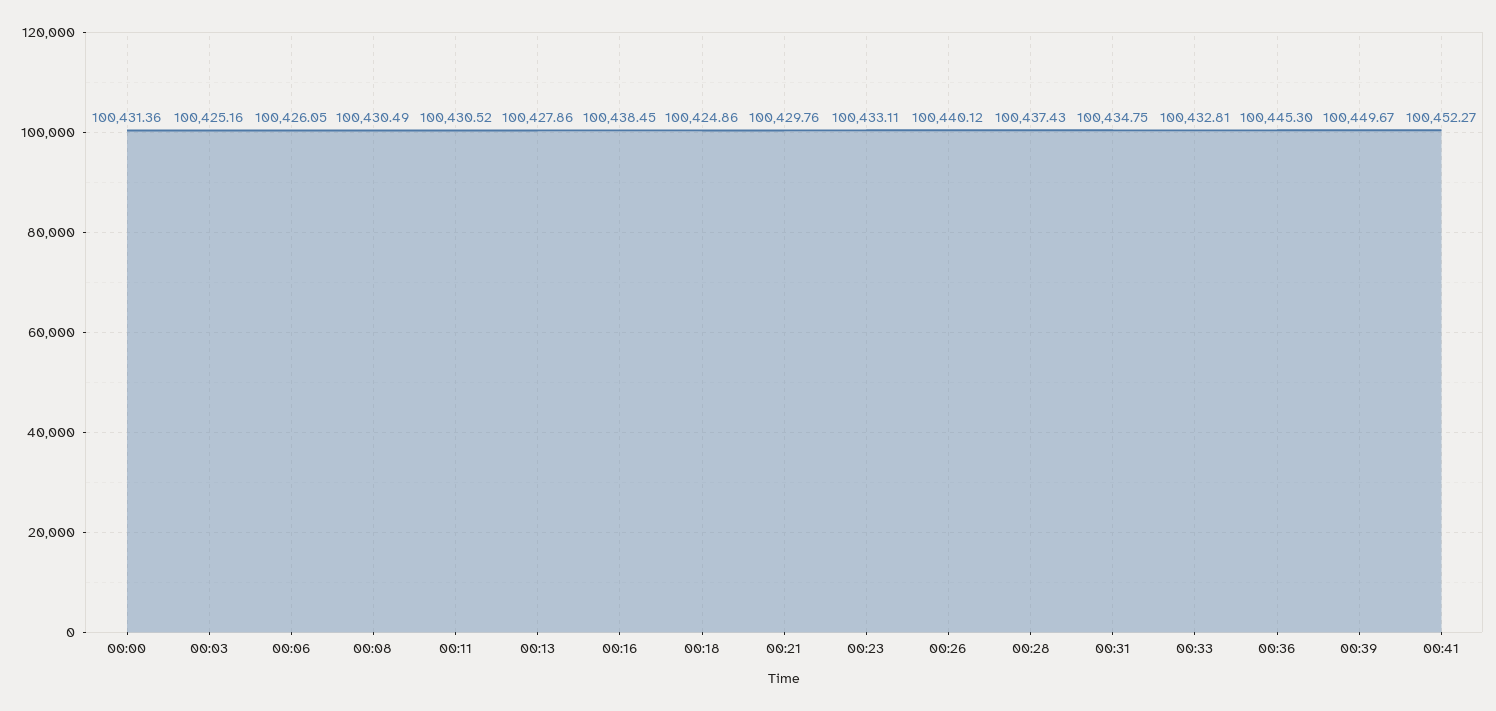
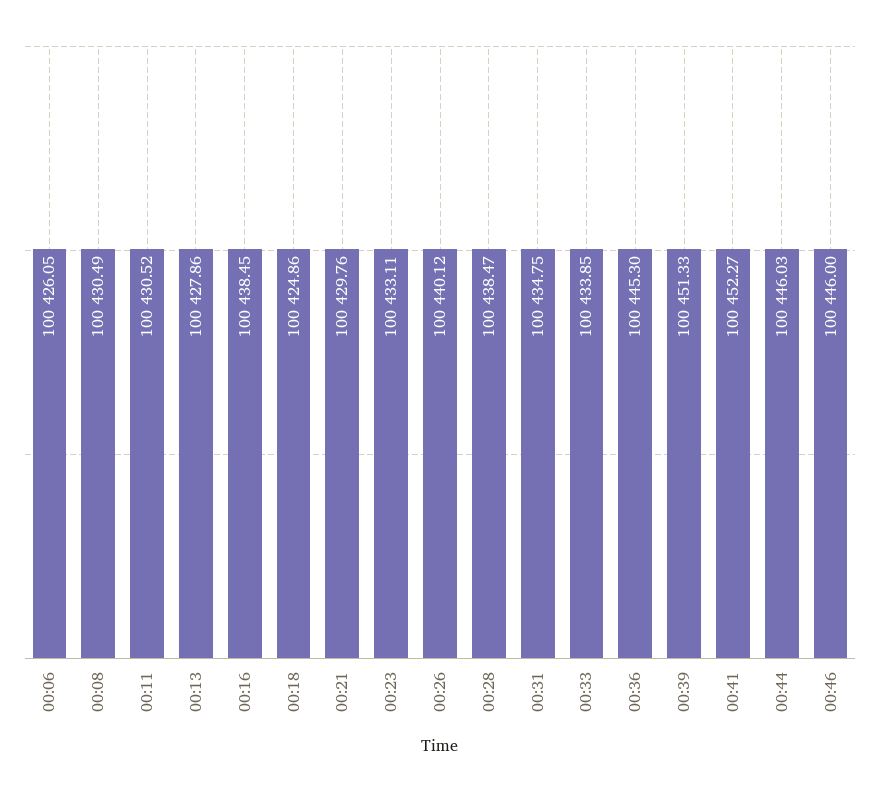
00:00: 100431.36 -> none
00:03: 100425.16 -> none
00:28: 100437.43 -> 100438.47
00:33: 100432.81 -> 100433.85
00:39: 100449.67 -> 100451.33
00:44: none -> 100446.03
00:46: none -> 100446

